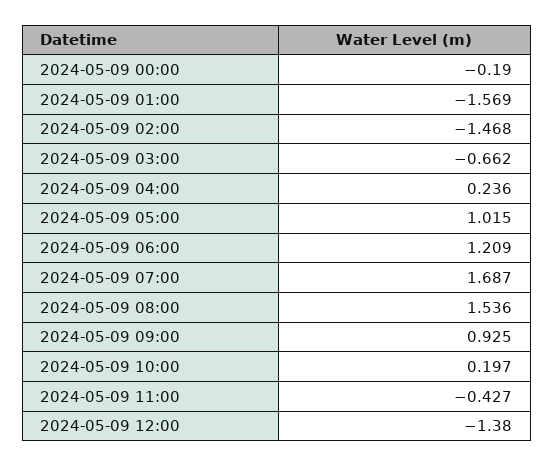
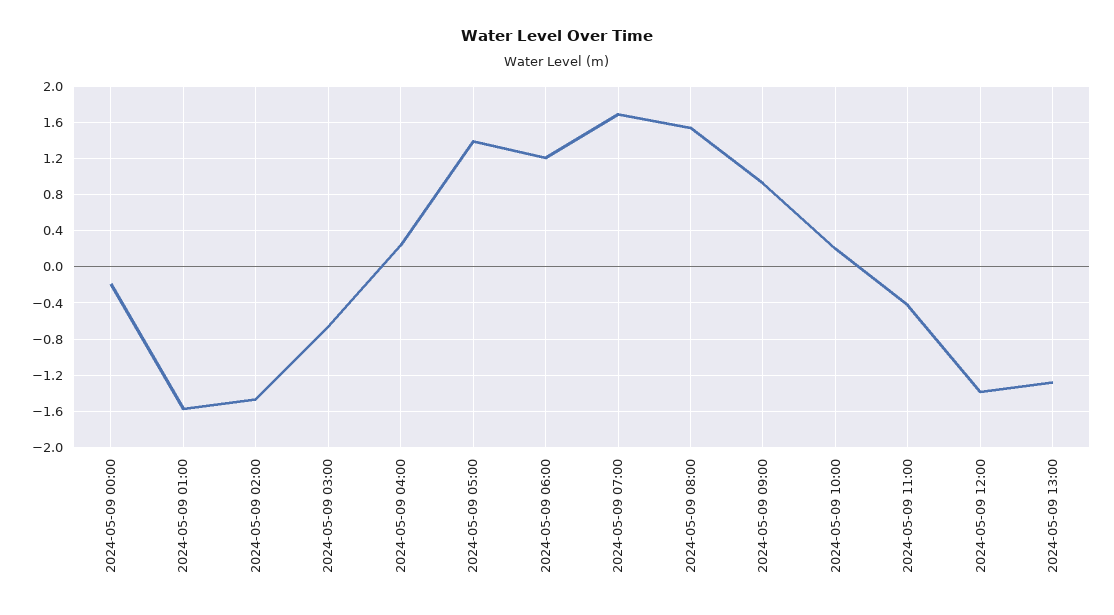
2024-05-09 05:00: 1.015 -> 1.4
2024-05-09 13:00: none -> -1.3

